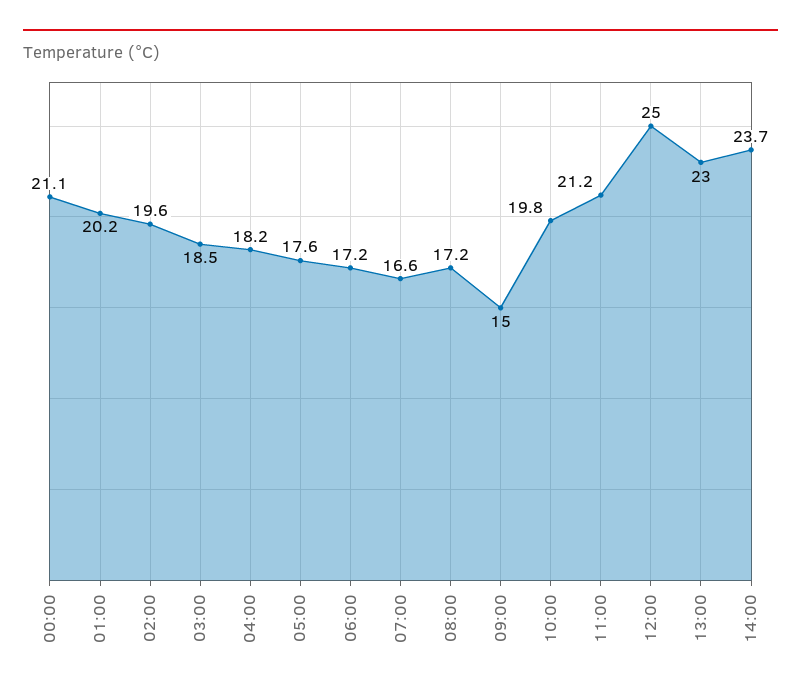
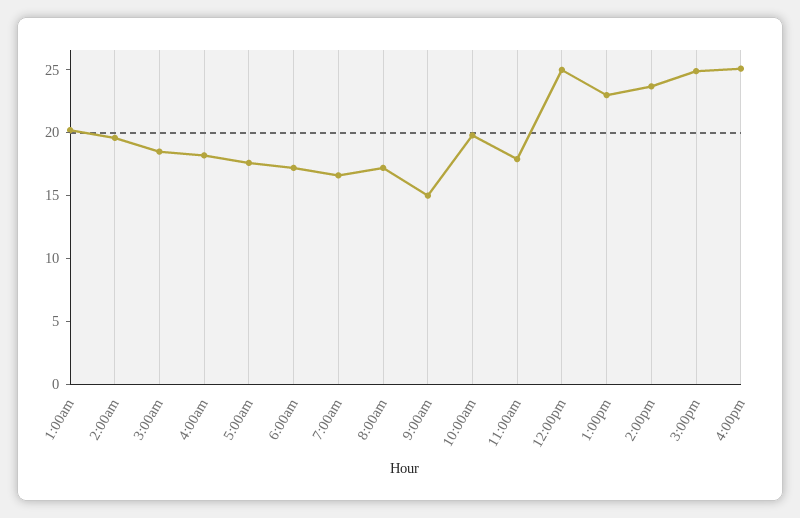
00:00: 21.1 -> none
11:00: 21.2 -> 18
3:00pm: none -> 25
4:00pm: none -> 25

